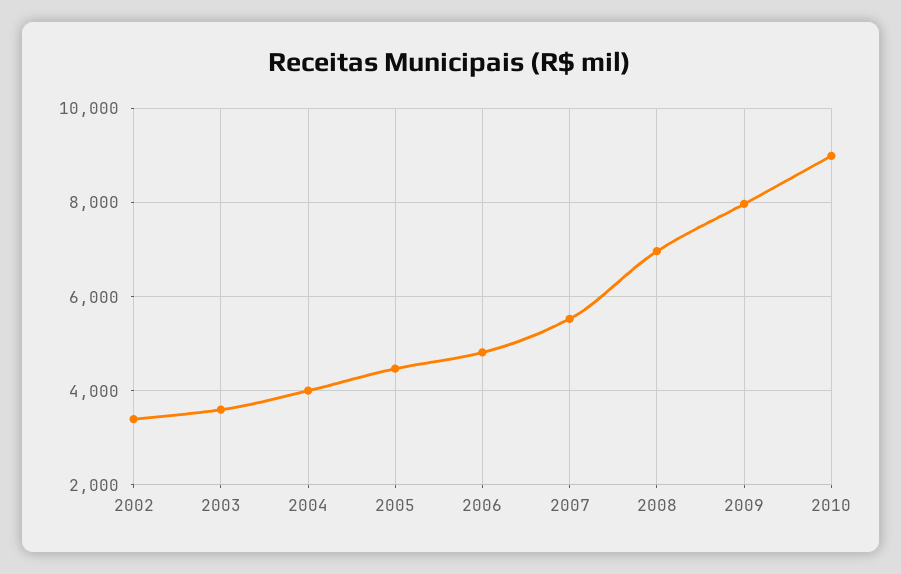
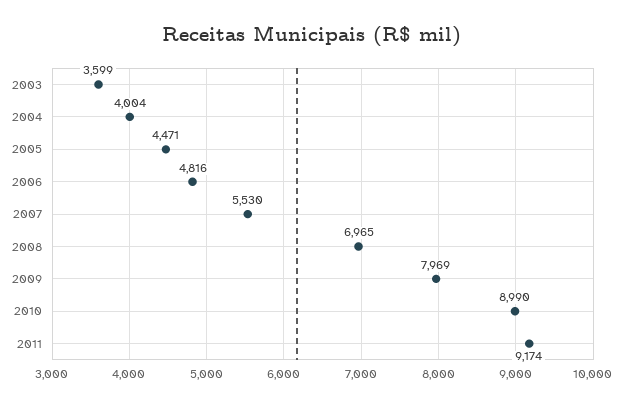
2002: 3400 -> none
2011: none -> 9174

